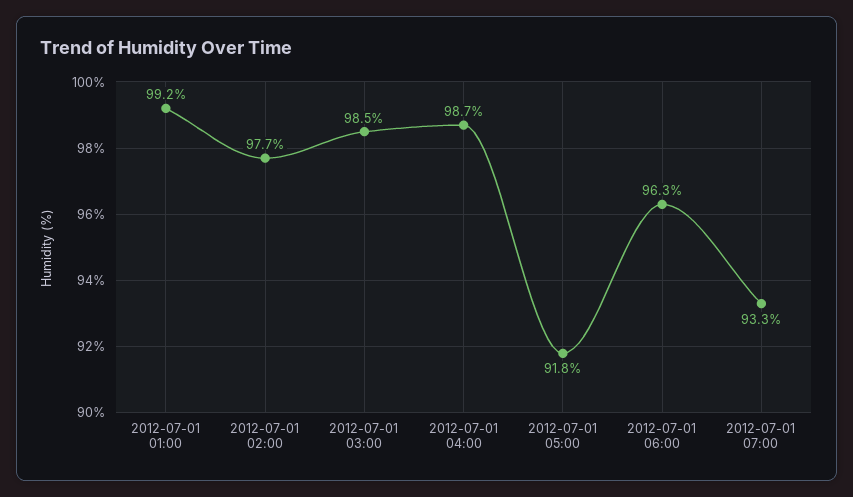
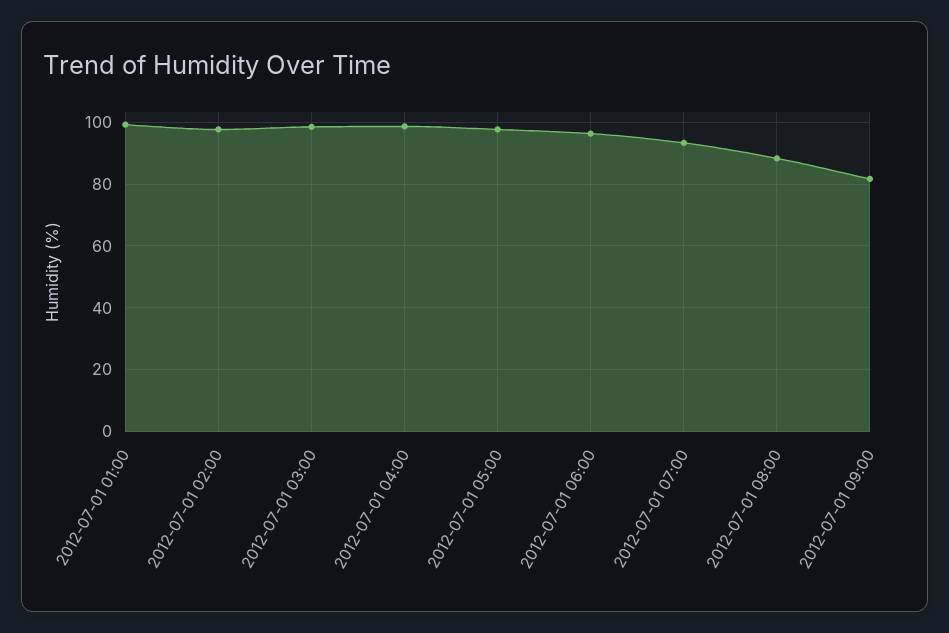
2012-07-01 05:00: 91.8 -> 98
2012-07-01 08:00: none -> 88
2012-07-01 09:00: none -> 82

